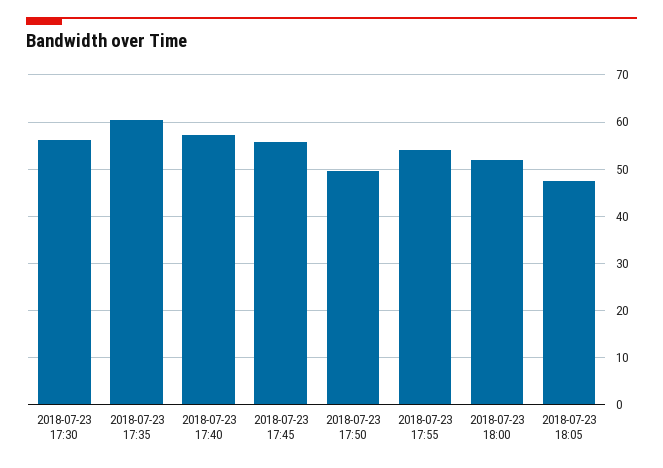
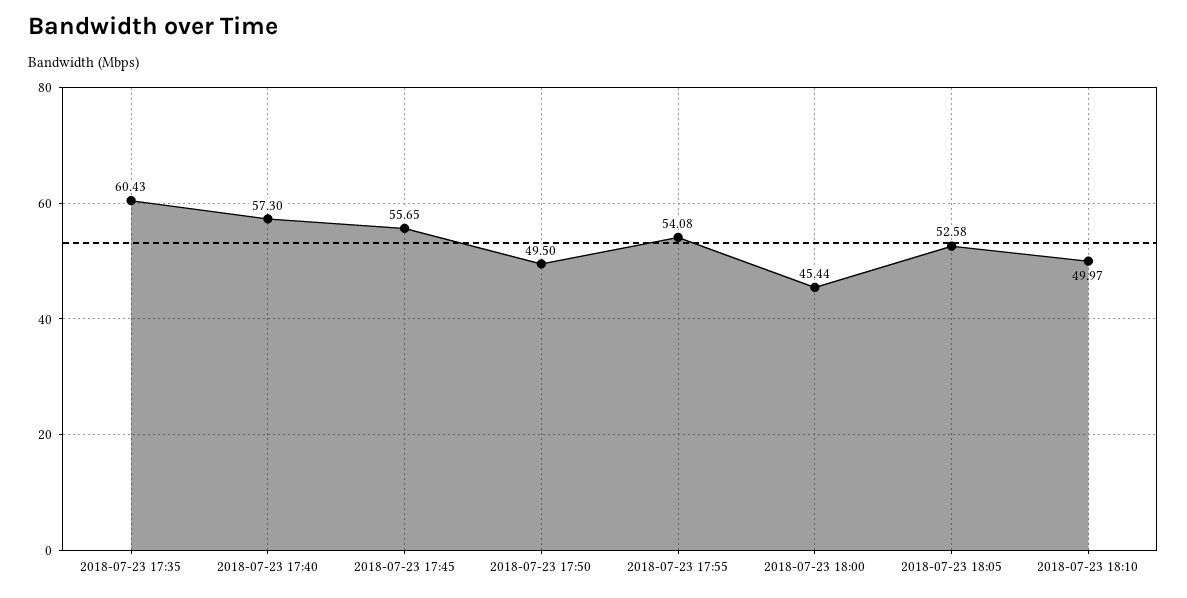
2018-07-23 17:30: 56 -> none
2018-07-23 18:00: 52 -> 45.44
2018-07-23 18:05: 48 -> 52.58
2018-07-23 18:10: none -> 49.97

